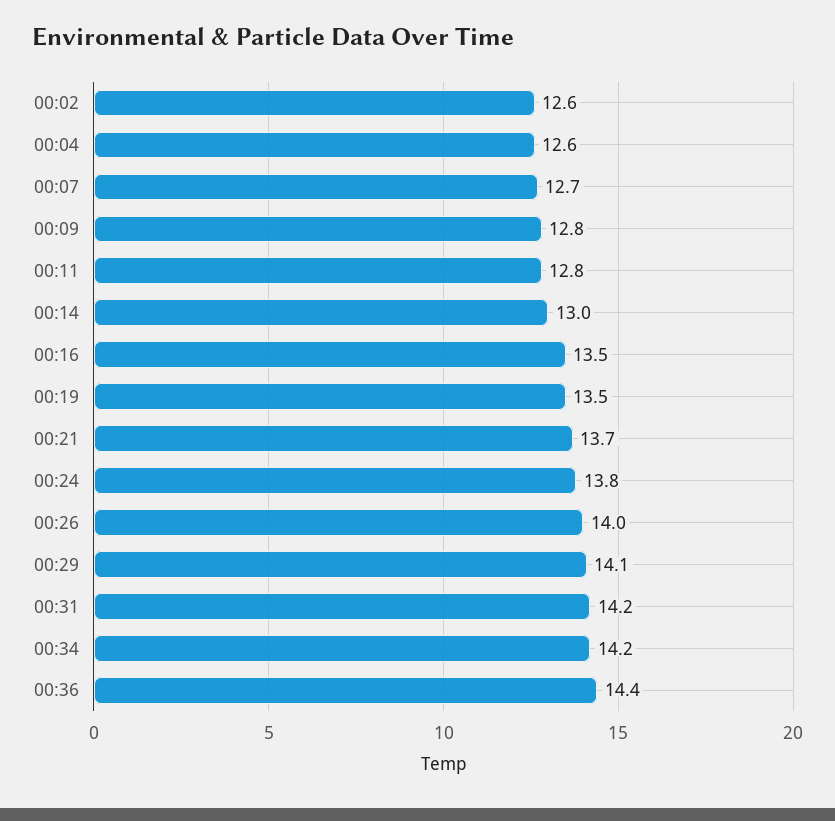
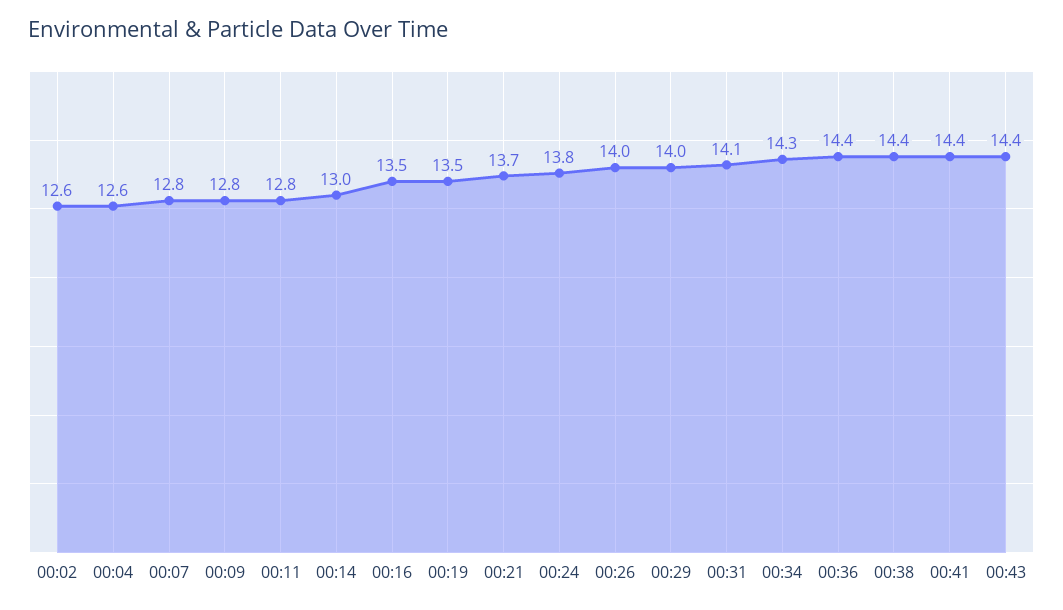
00:07: 12.7 -> 12.8
00:29: 14.1 -> 14
00:31: 14.2 -> 14.1
00:34: 14.2 -> 14.3
00:38: none -> 14.4
00:41: none -> 14.4
00:43: none -> 14.4

